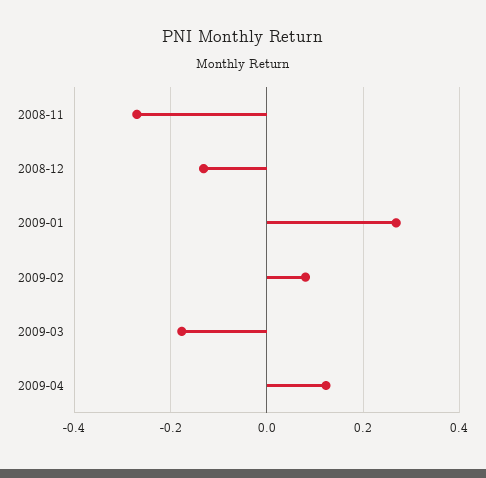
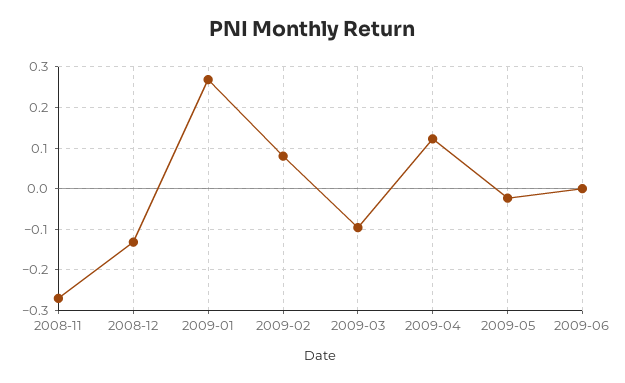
2009-03: -0.18 -> -0.1
2009-05: none -> -0.02
2009-06: none -> 0

